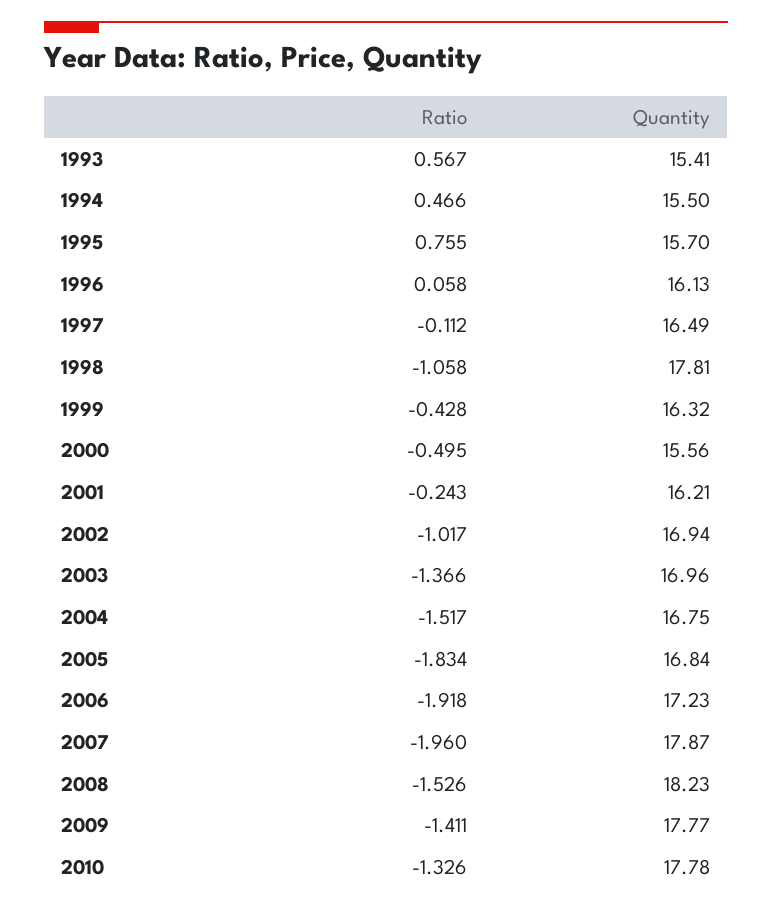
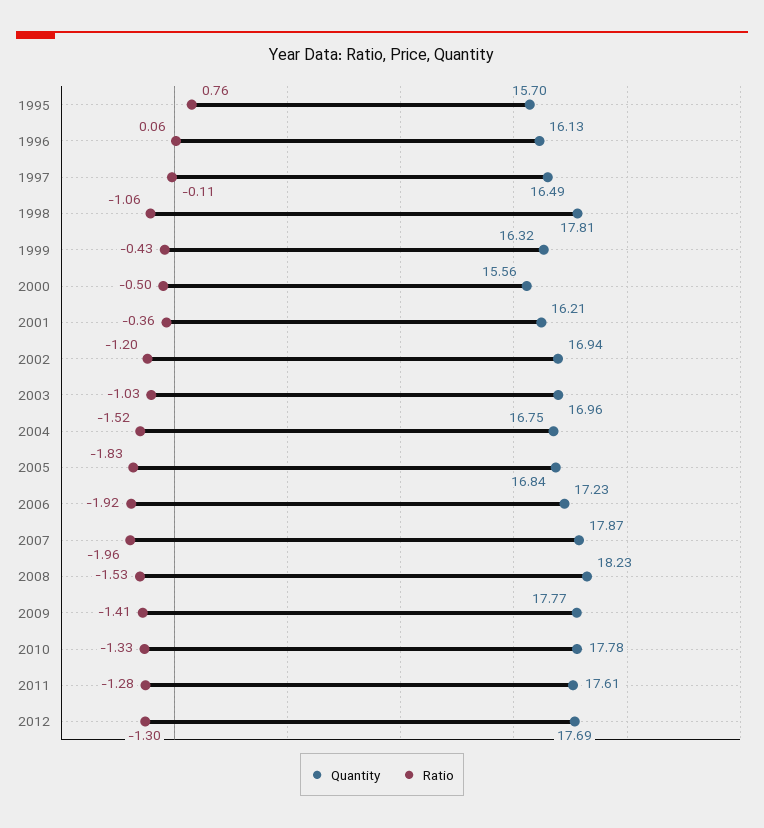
Ratio, 1993: 0.567 -> none
Quantity, 1993: 15.41 -> none
Ratio, 1994: 0.466 -> none
Quantity, 1994: 15.5 -> none
Ratio, 2001: -0.243 -> -0.36
Ratio, 2002: -1.017 -> -1.2
Ratio, 2003: -1.366 -> -1.03
Quantity, 2011: none -> 17.61
Ratio, 2011: none -> -1.28
Quantity, 2012: none -> 17.69
Ratio, 2012: none -> -1.3

